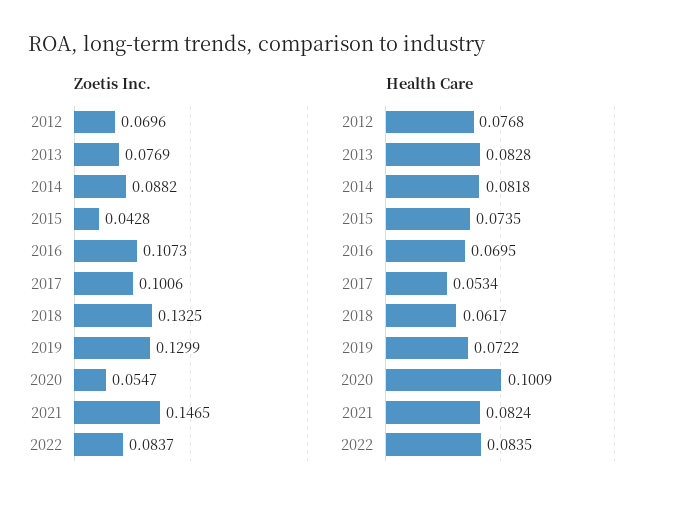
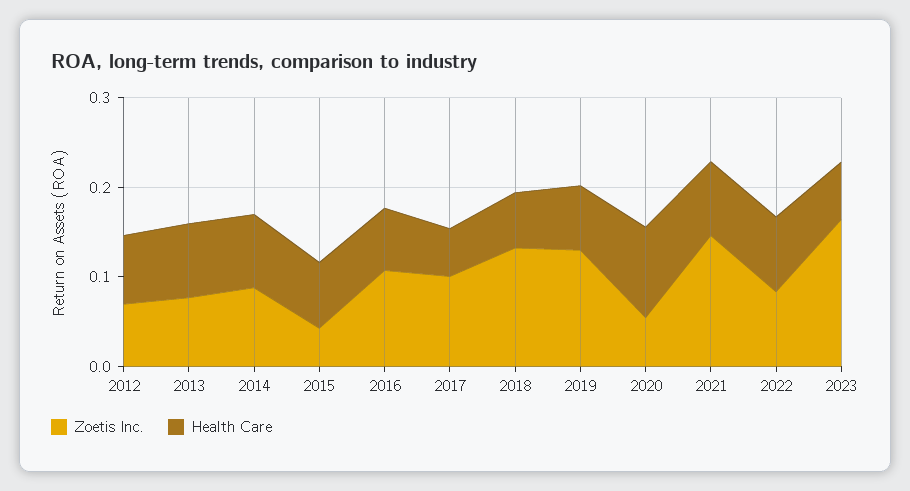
Zoetis Inc., 2023: none -> 0.16
Health Care, 2023: none -> 0.06

